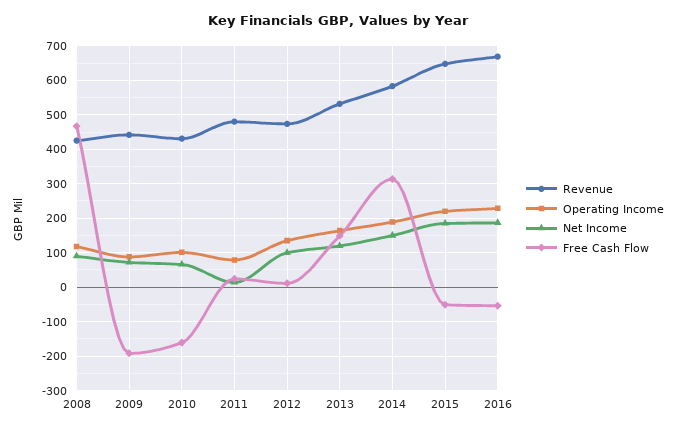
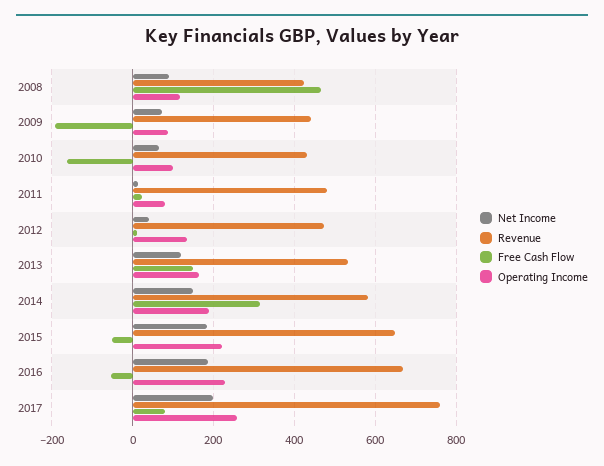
Net Income, 2012: 100 -> 40
Net Income, 2017: none -> 200
Revenue, 2017: none -> 760
Free Cash Flow, 2017: none -> 80
Operating Income, 2017: none -> 260

